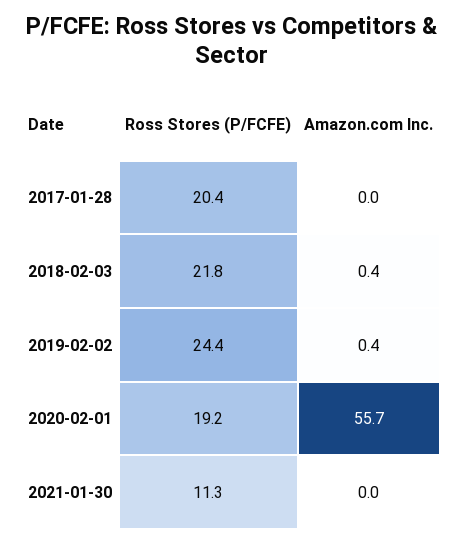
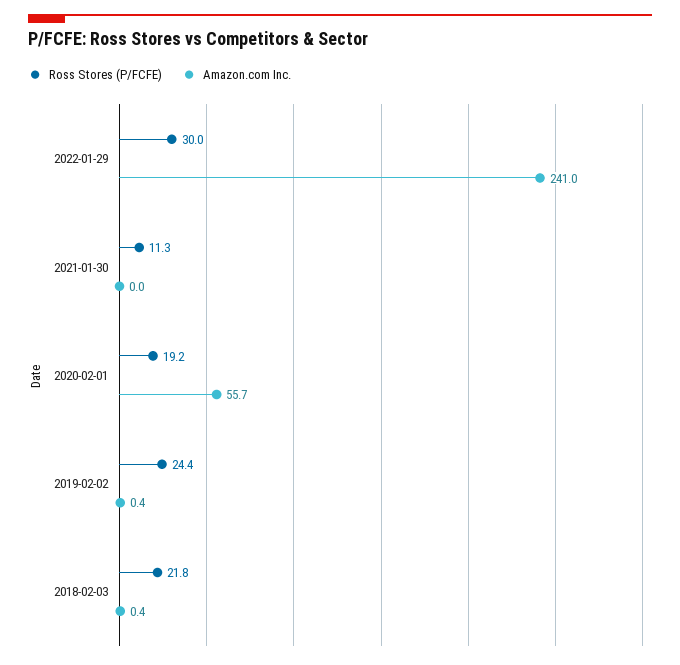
Ross Stores (P/FCFE), 2017-01-28: 20.4 -> none
Amazon.com Inc., 2017-01-28: 0 -> none
Ross Stores (P/FCFE), 2022-01-29: none -> 30
Amazon.com Inc., 2022-01-29: none -> 241

